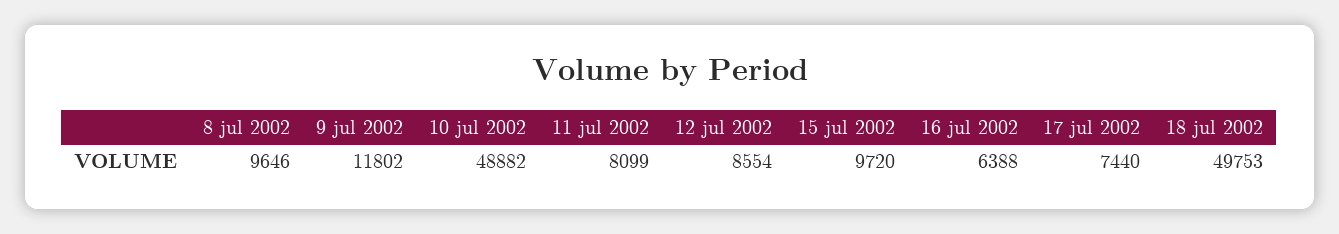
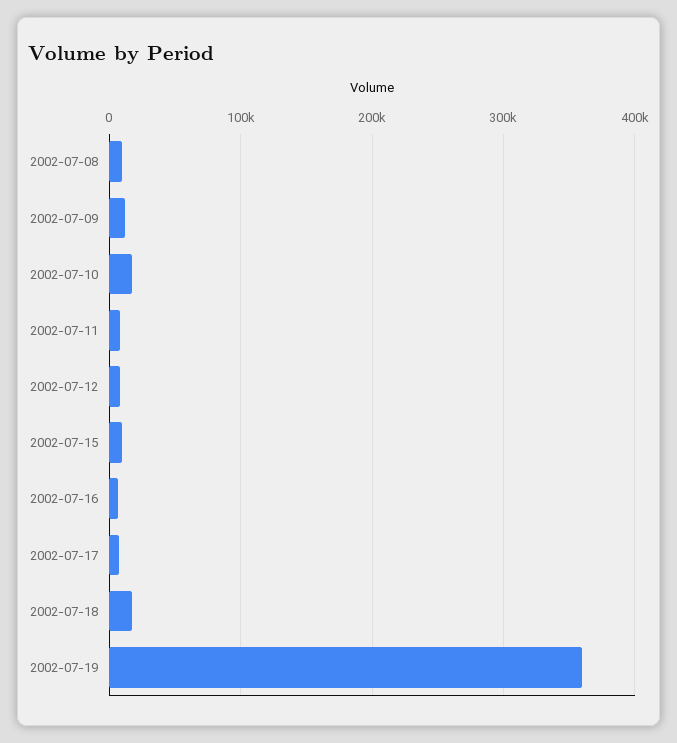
10 jul 2002: 48882 -> 20000
18 jul 2002: 49753 -> 20000
2002-07-19: none -> 360000

